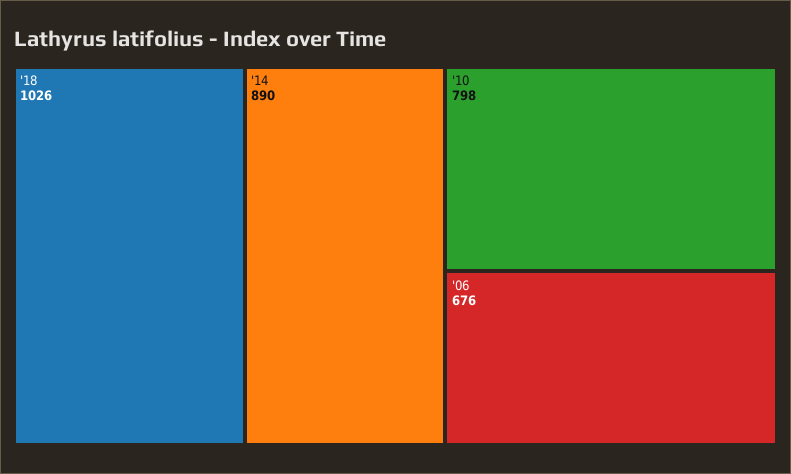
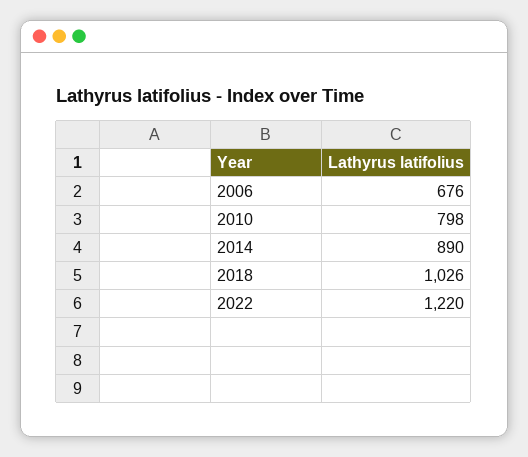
2022: none -> 1220

